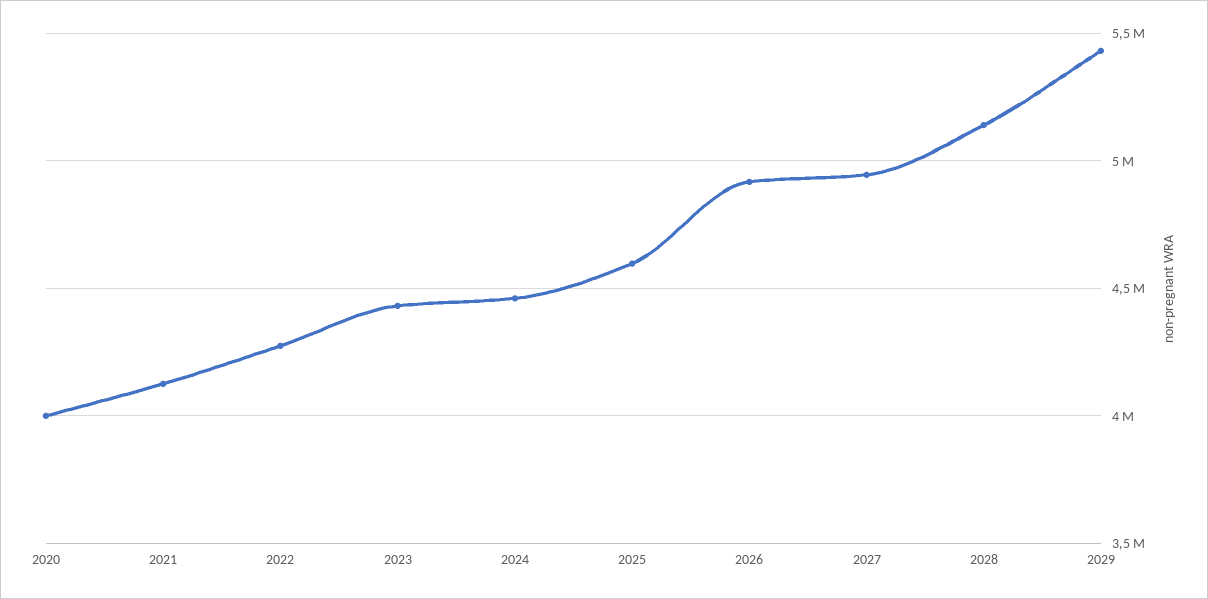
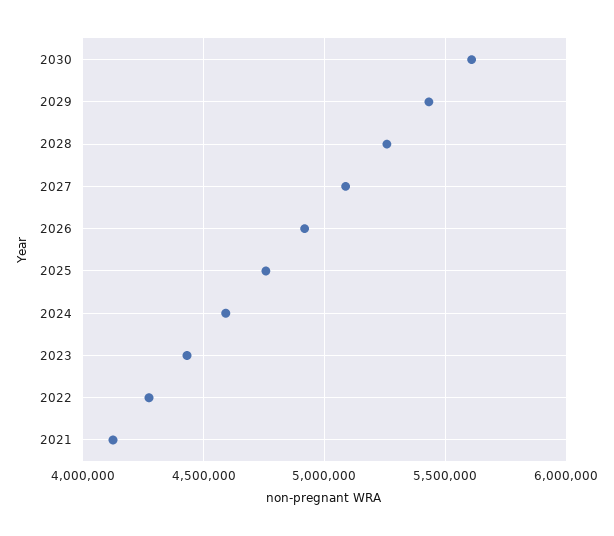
2020: 4000000 -> none
2024: 4450000 -> 4600000
2025: 4600000 -> 4750000
2027: 4950000 -> 5100000
2028: 5150000 -> 5250000
2030: none -> 5600000

